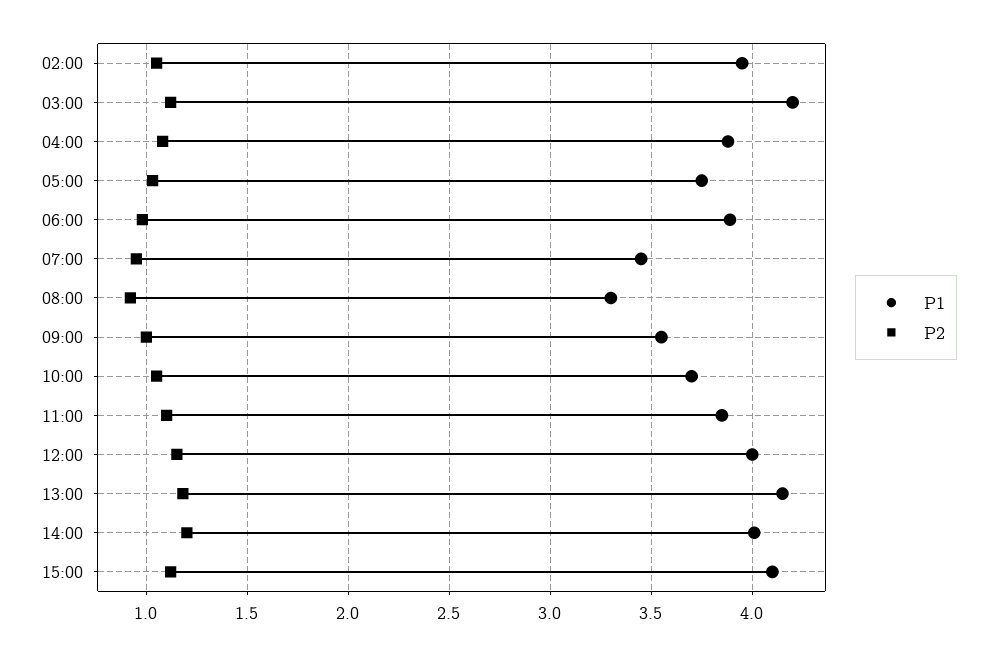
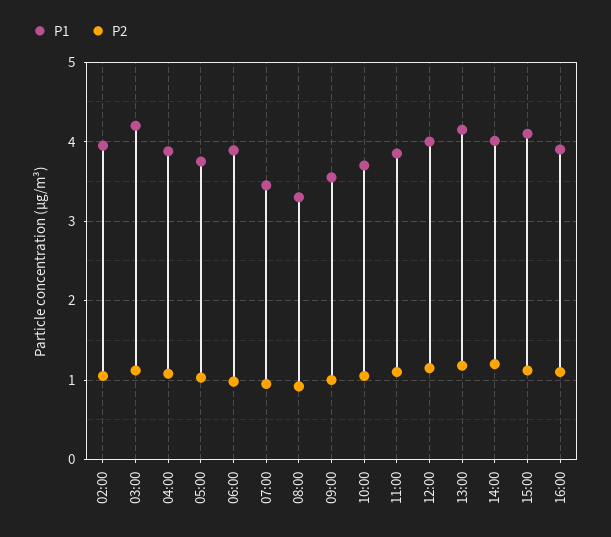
P1, 16:00: none -> 3.9
P2, 16:00: none -> 1.1

